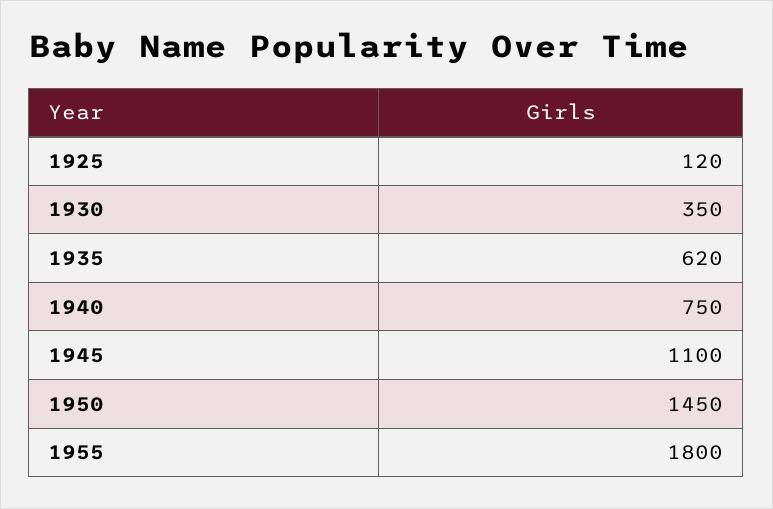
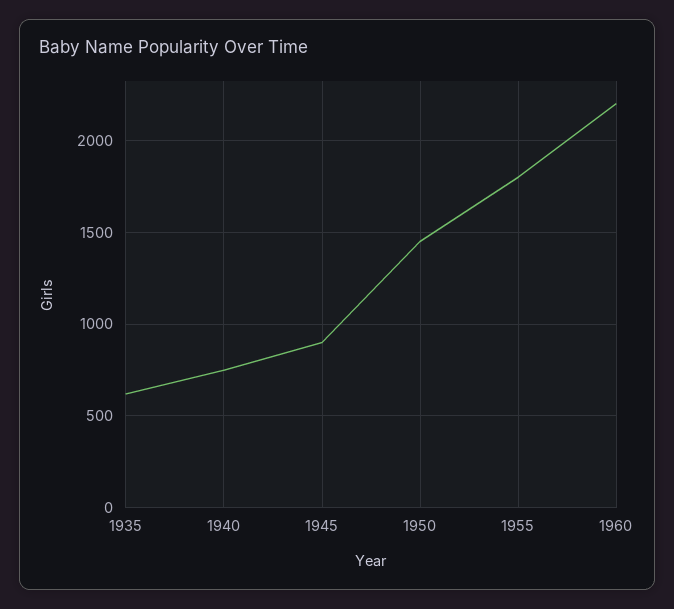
1925: 120 -> none
1930: 350 -> none
1945: 1100 -> 900
1960: none -> 2200

